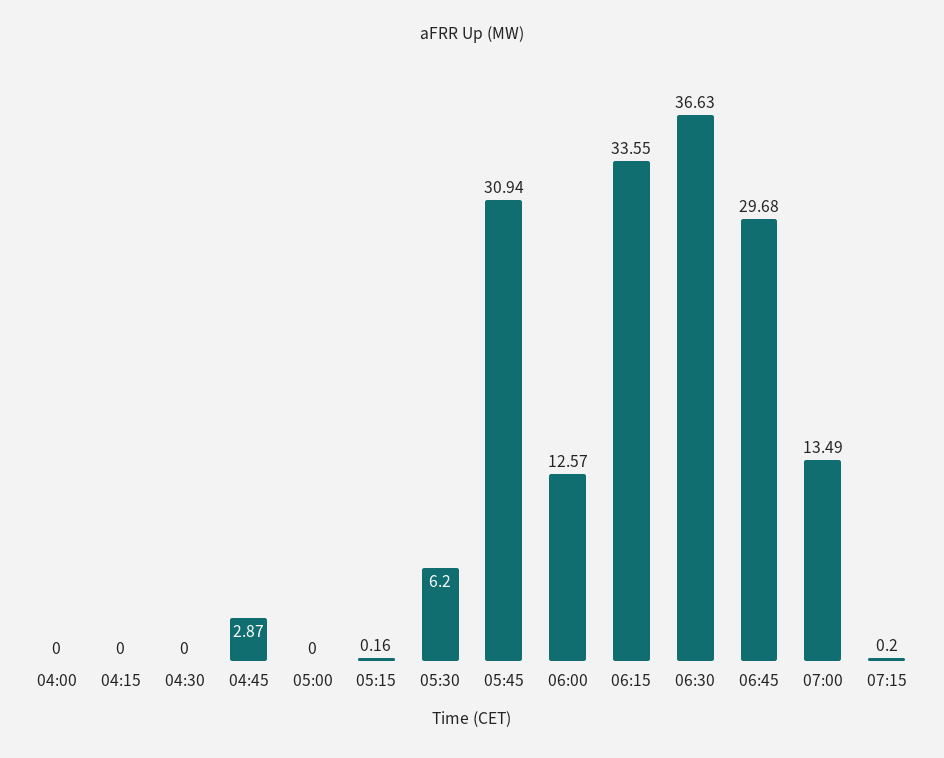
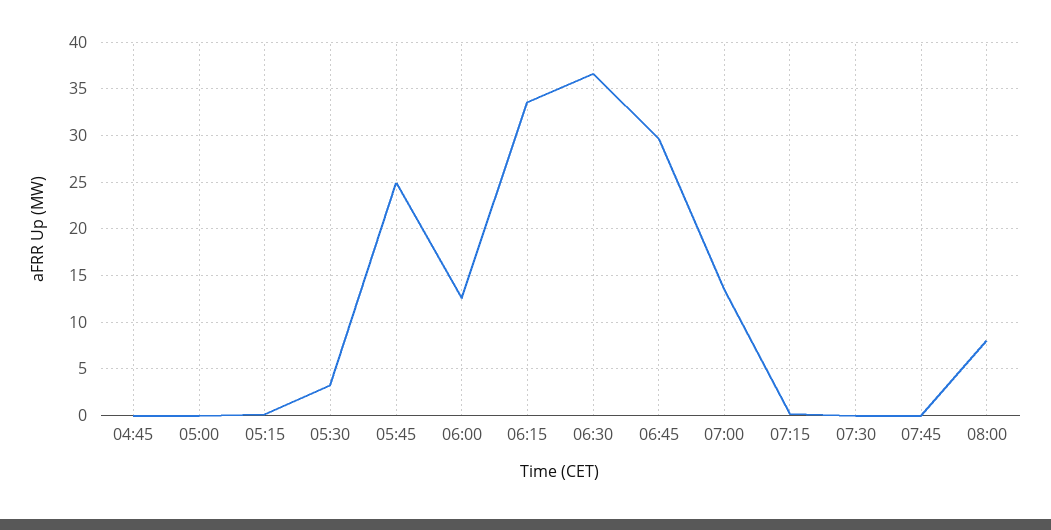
04:00: 0 -> none
04:15: 0 -> none
04:30: 0 -> none
04:45: 2.87 -> 0
05:30: 6.2 -> 3
05:45: 30.94 -> 25
07:30: none -> 0
07:45: none -> 0
08:00: none -> 8

